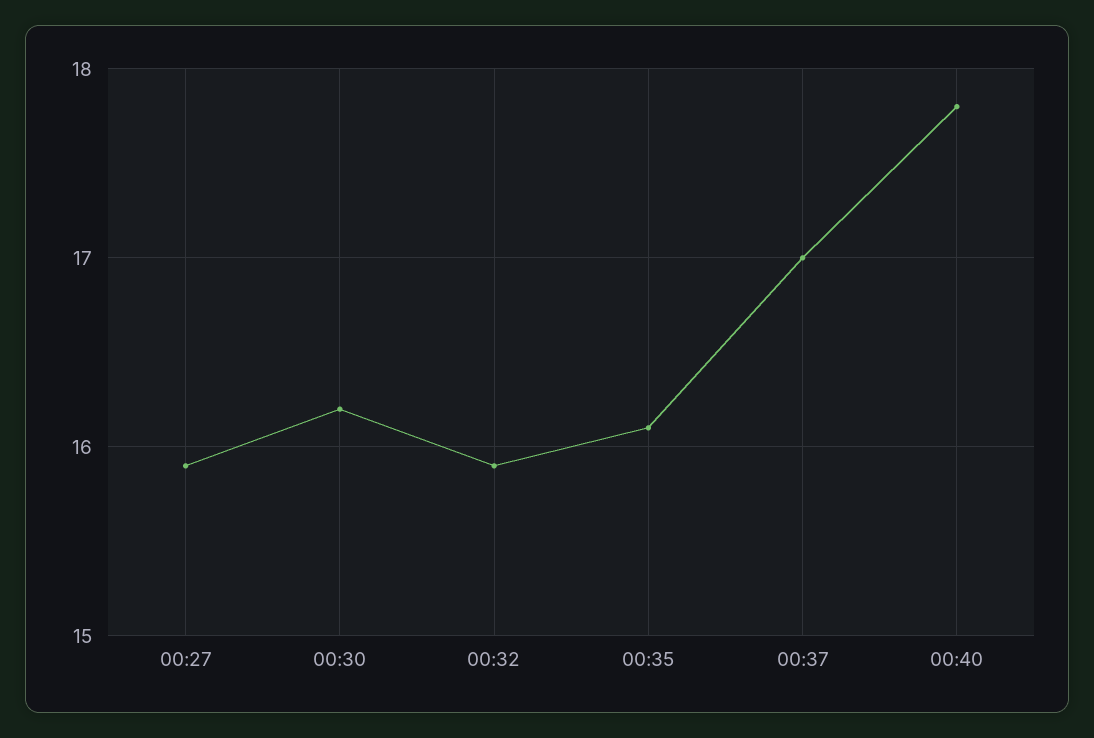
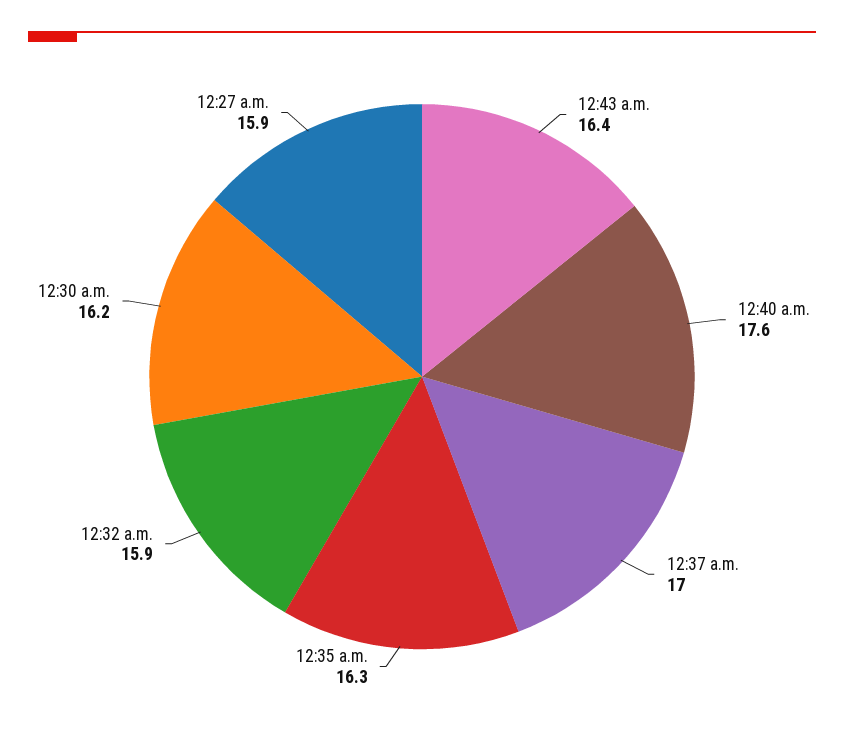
00:35: 16.1 -> 16.3
00:40: 17.8 -> 17.6
12:43 a.m.: none -> 16.4

